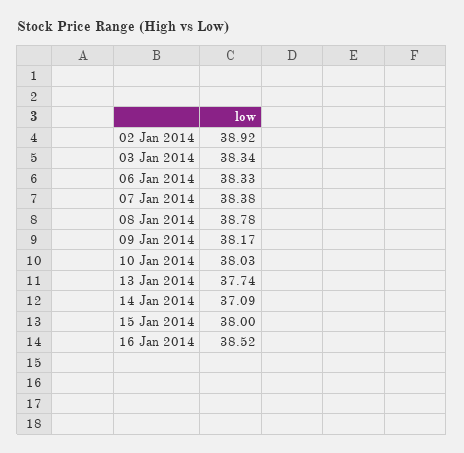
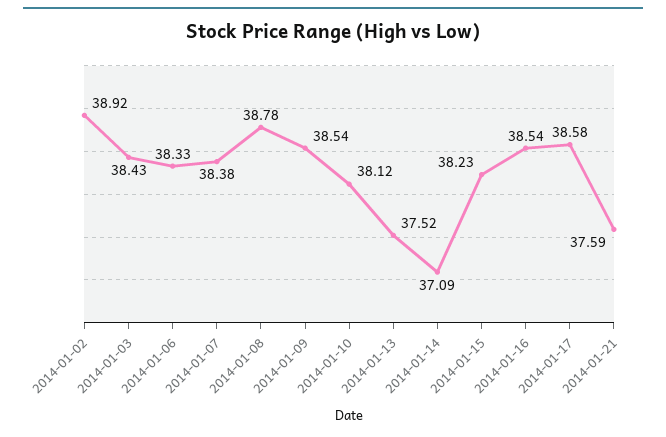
03 Jan 2014: 38.34 -> 38.43
09 Jan 2014: 38.17 -> 38.54
10 Jan 2014: 38.03 -> 38.12
13 Jan 2014: 37.74 -> 37.52
15 Jan 2014: 38 -> 38.23
16 Jan 2014: 38.52 -> 38.54
2014-01-17: none -> 38.58
2014-01-21: none -> 37.59

